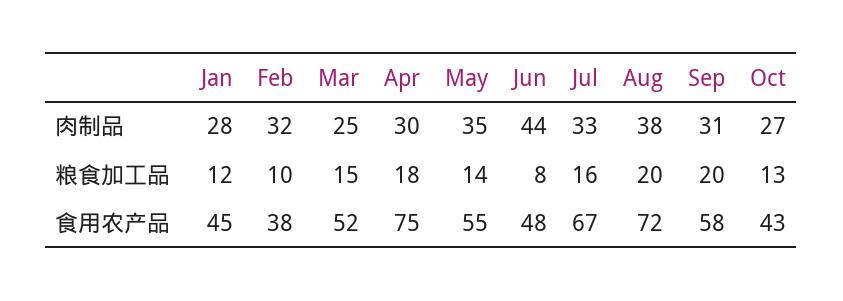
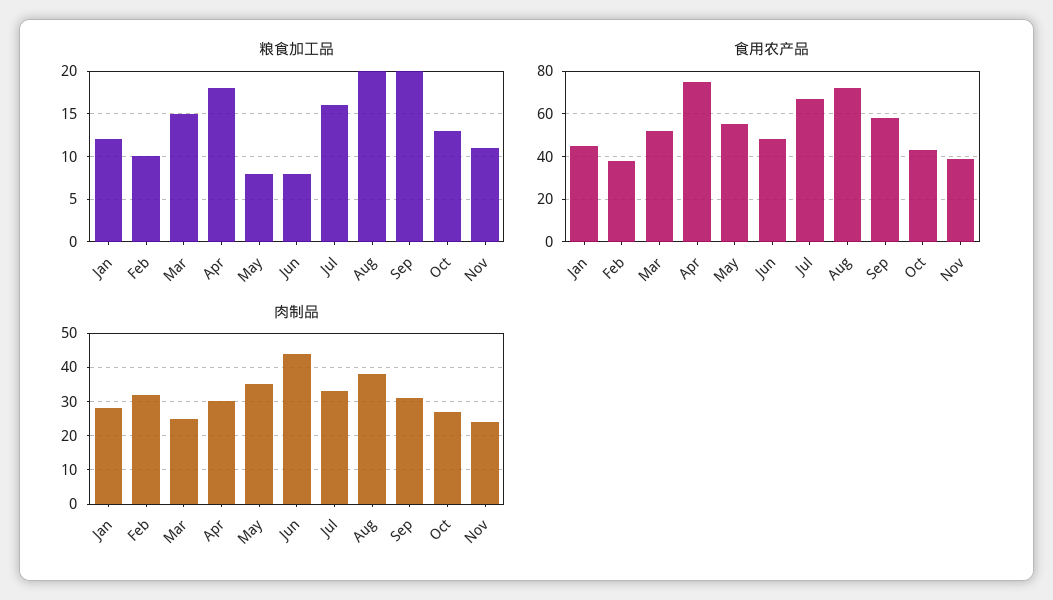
粮食加工品, May: 14 -> 8
粮食加工品, Nov: none -> 11
食用农产品, Nov: none -> 40
肉制品, Nov: none -> 25

